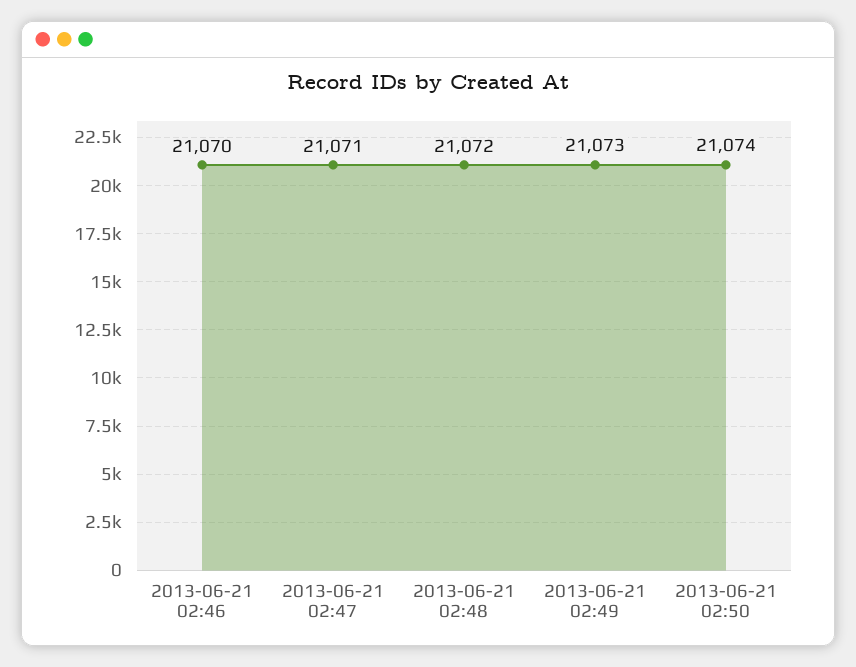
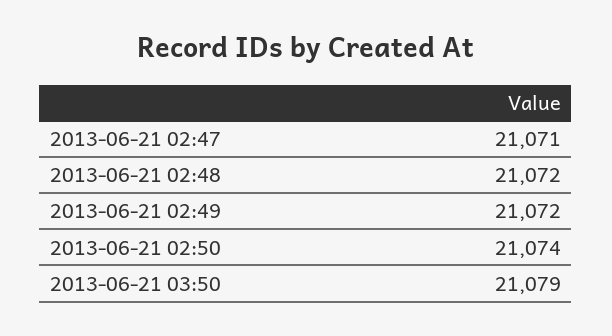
2013-06-21 02:46: 21070 -> none
2013-06-21 02:49: 21073 -> 21072
2013-06-21 03:50: none -> 21079

